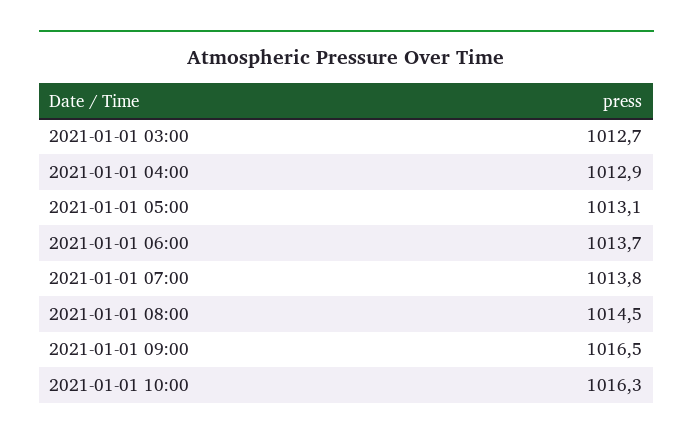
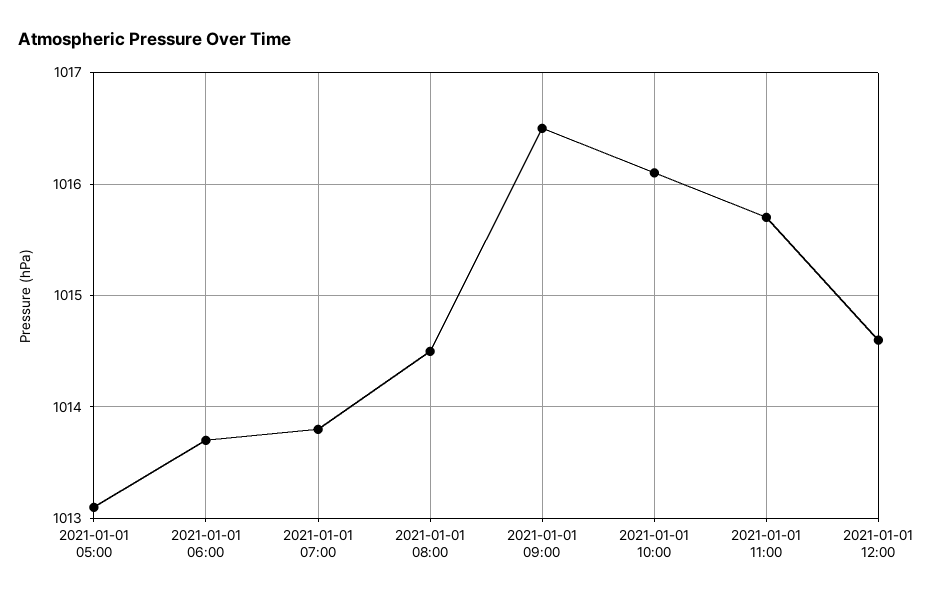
2021-01-01 03:00: 1012.7 -> none
2021-01-01 04:00: 1012.9 -> none
2021-01-01 10:00: 1016.3 -> 1016.1
2021-01-01 11:00: none -> 1015.7
2021-01-01 12:00: none -> 1014.6

